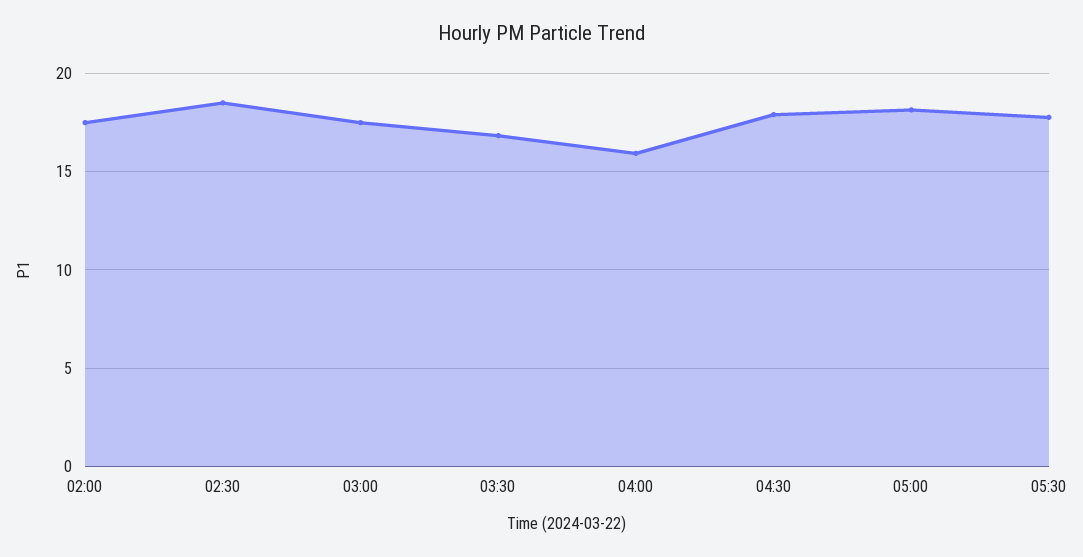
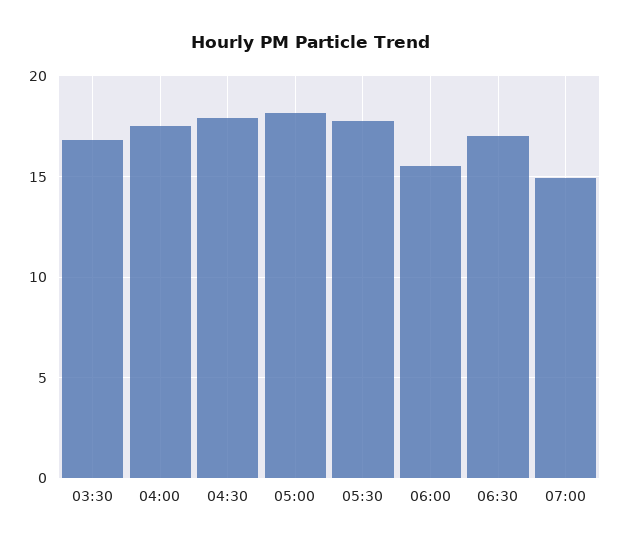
02:00: 17.5 -> none
02:30: 18.5 -> none
03:00: 17.5 -> none
04:00: 16 -> 17.5
06:00: none -> 15.5
06:30: none -> 17
07:00: none -> 15

